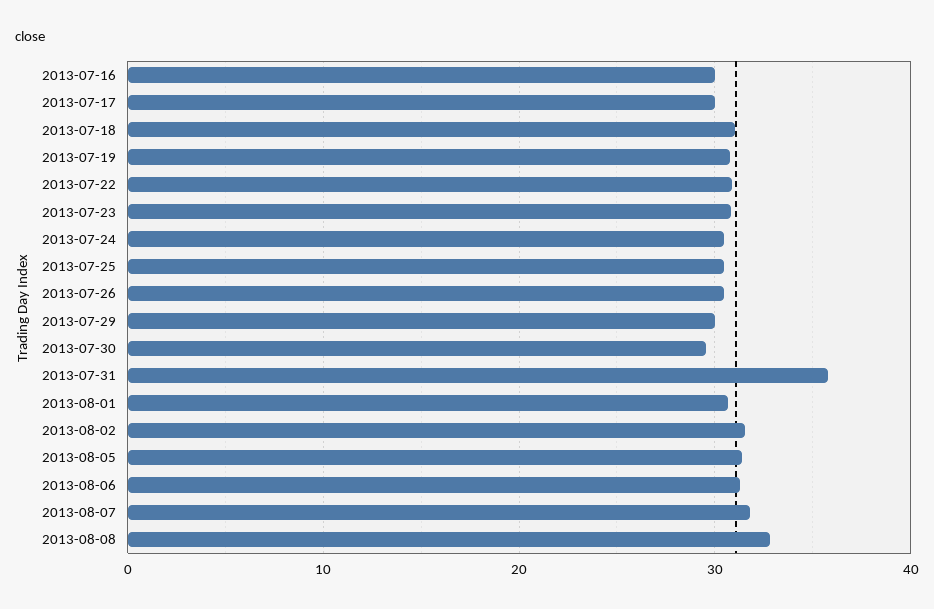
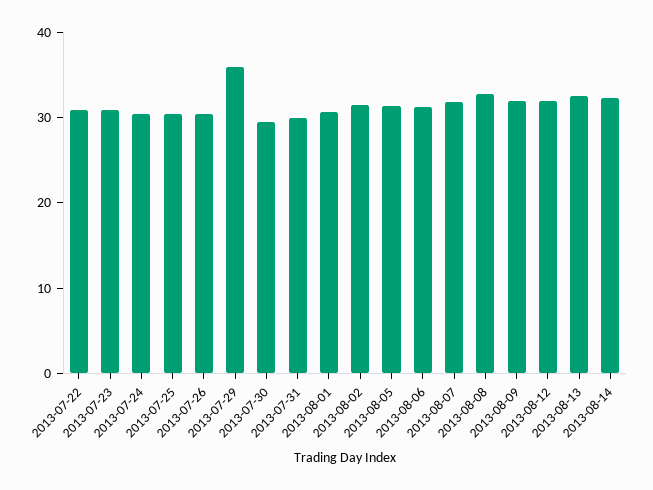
2013-07-16: 30 -> none
2013-07-17: 30 -> none
2013-07-18: 31 -> none
2013-07-19: 31 -> none
2013-07-29: 30 -> 36
2013-07-31: 36 -> 30
2013-08-09: none -> 32
2013-08-12: none -> 32
2013-08-13: none -> 32
2013-08-14: none -> 32

